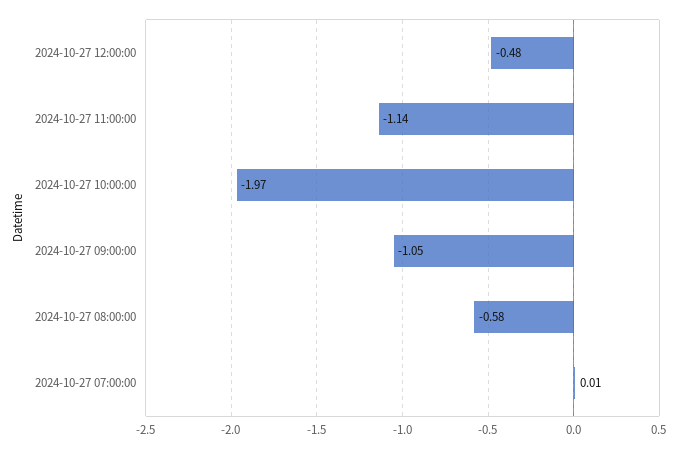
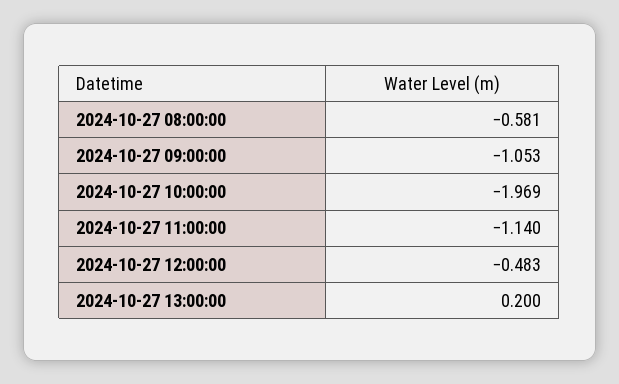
2024-10-27 07:00:00: 0.01 -> none
2024-10-27 13:00:00: none -> 0.2

